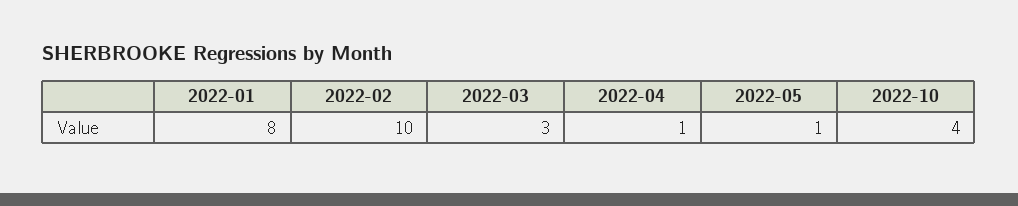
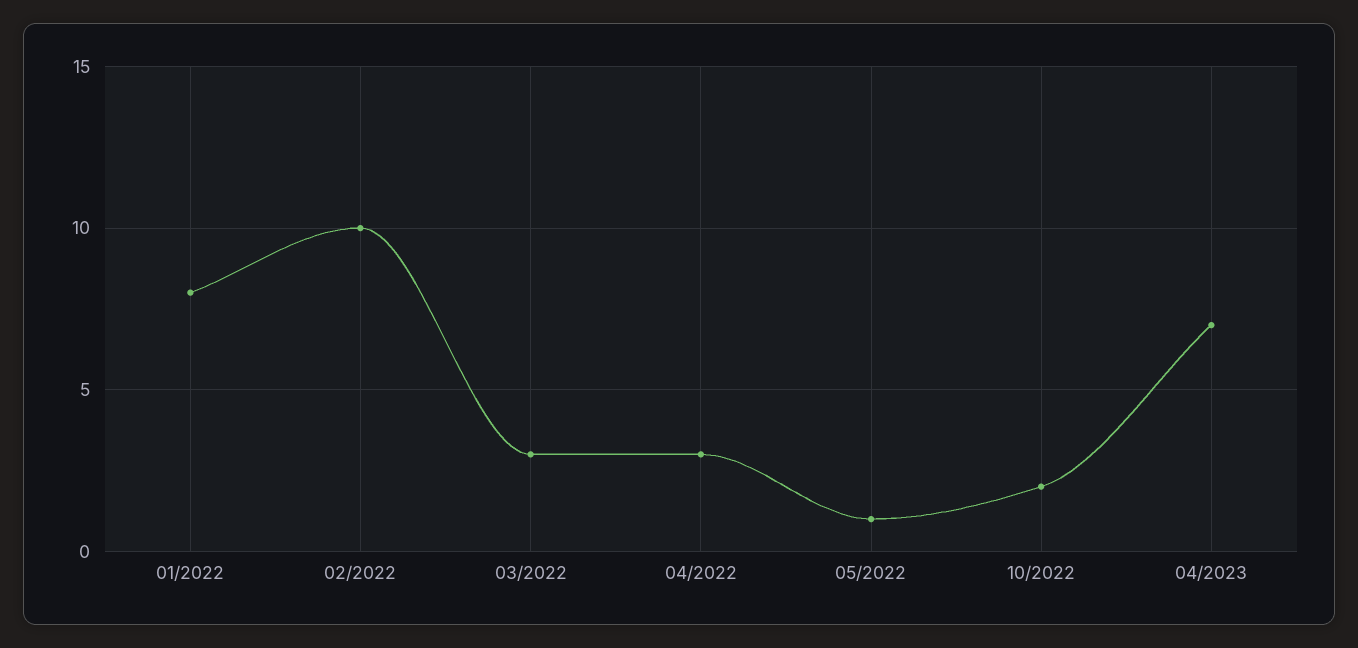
2022-04: 1 -> 3
2022-10: 4 -> 2
04/2023: none -> 7

